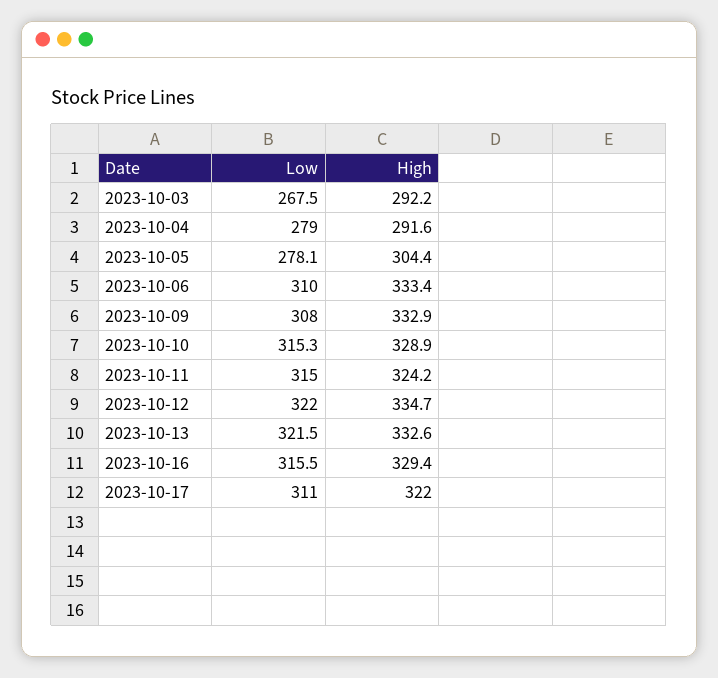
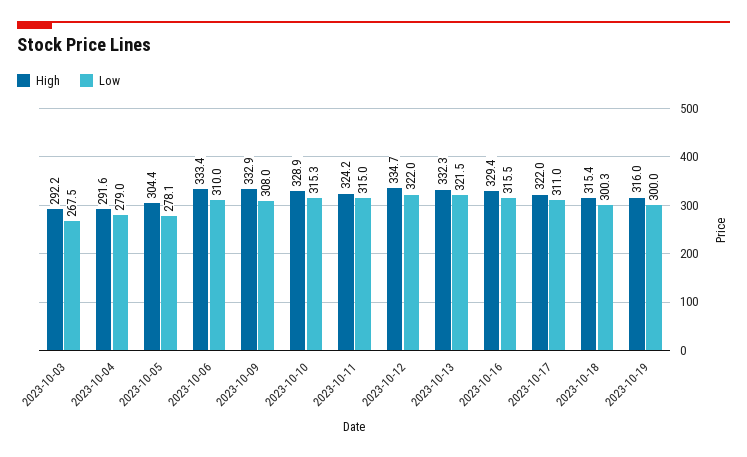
High, 2023-10-13: 332.6 -> 332.3
High, 2023-10-18: none -> 315.4
Low, 2023-10-18: none -> 300.3
High, 2023-10-19: none -> 316
Low, 2023-10-19: none -> 300

